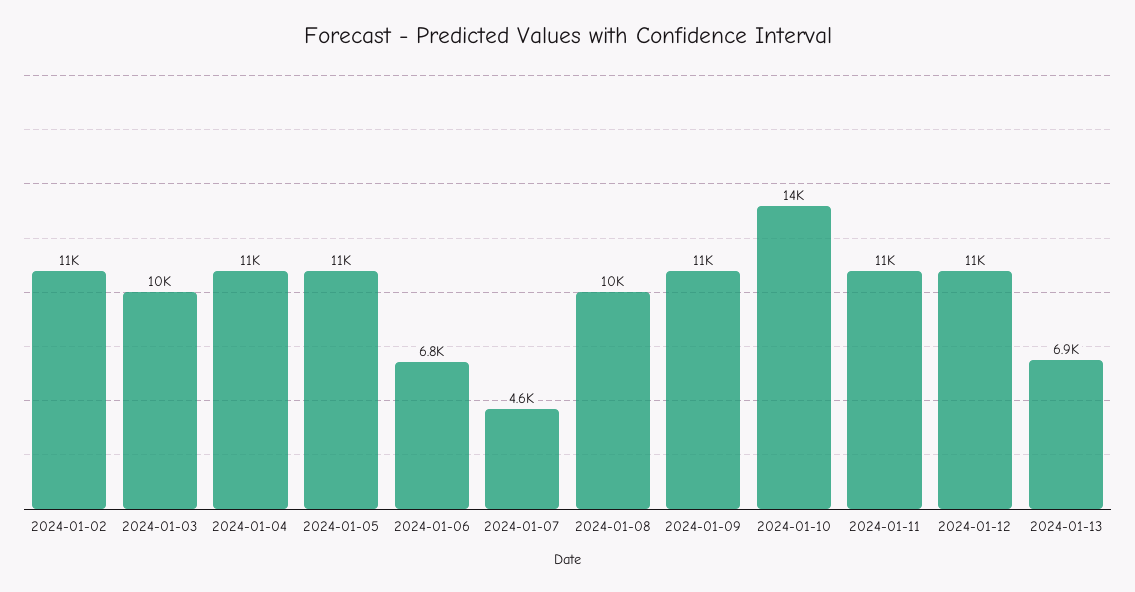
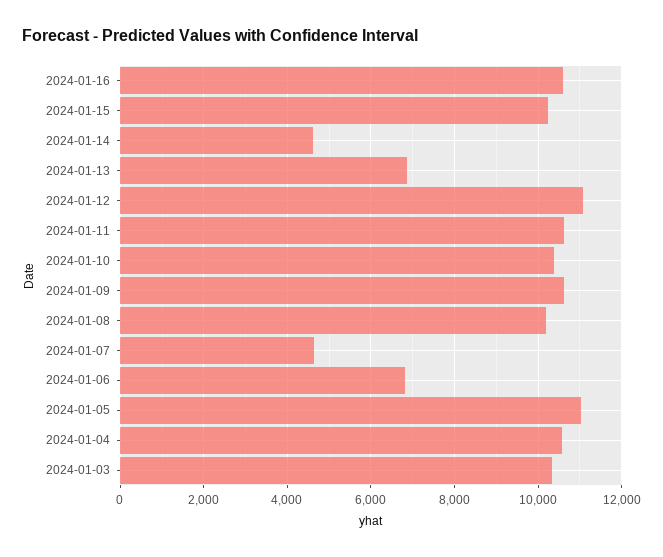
2024-01-02: 11000 -> none
2024-01-10: 14000 -> 10400
2024-01-16: none -> 10600
2024-01-15: none -> 10200
2024-01-14: none -> 4600

